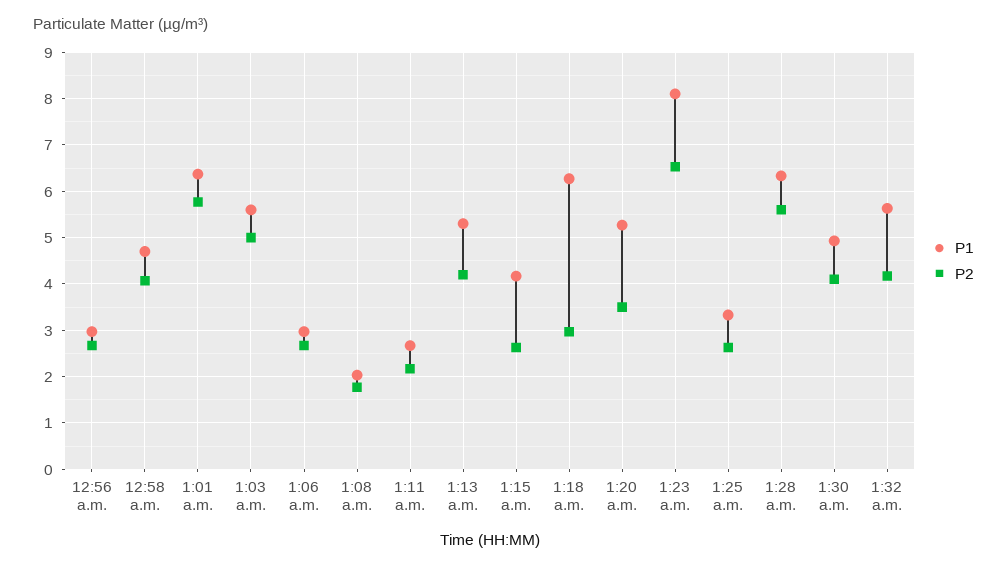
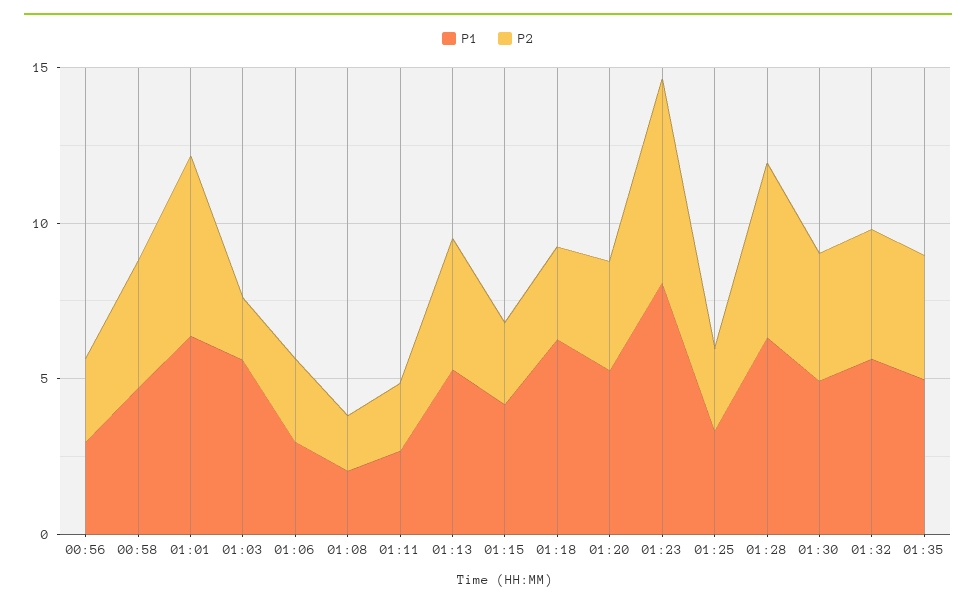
P2, 1:03 a.m.: 5 -> 2
P1, 01:35: none -> 5
P2, 01:35: none -> 4

